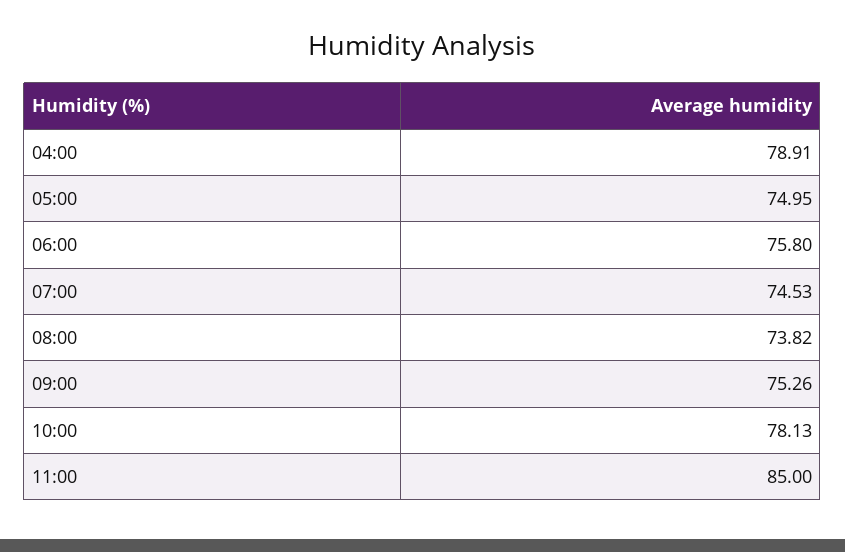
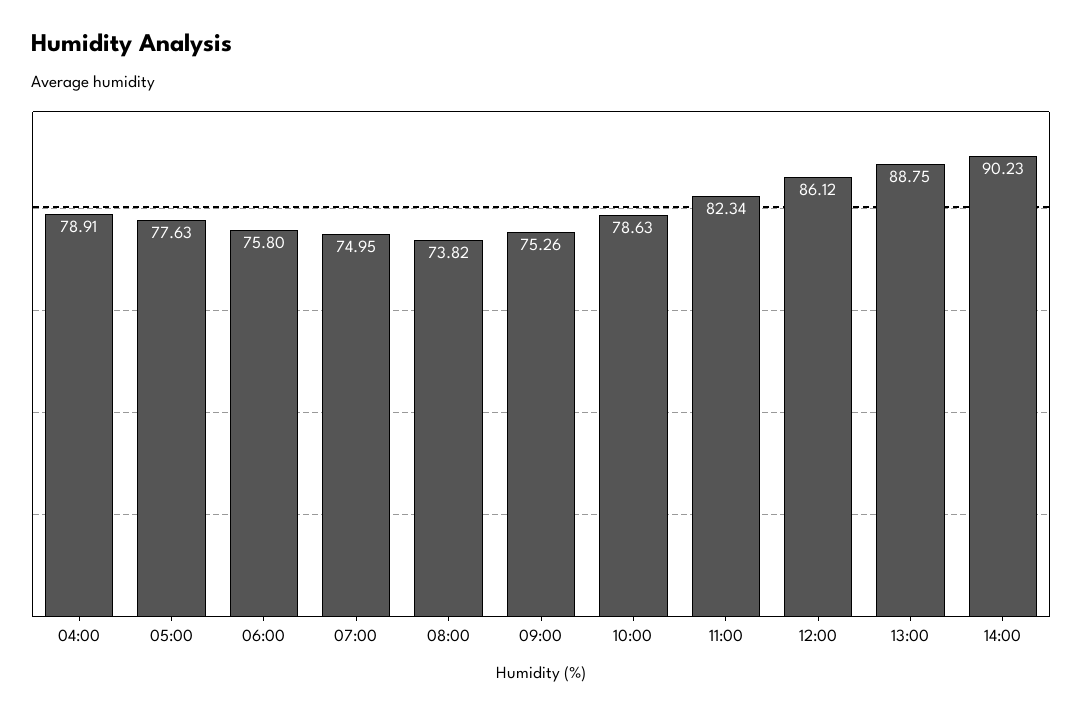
05:00: 74.95 -> 77.63
07:00: 74.53 -> 74.95
10:00: 78.13 -> 78.63
11:00: 85 -> 82.34
12:00: none -> 86.12
13:00: none -> 88.75
14:00: none -> 90.23

